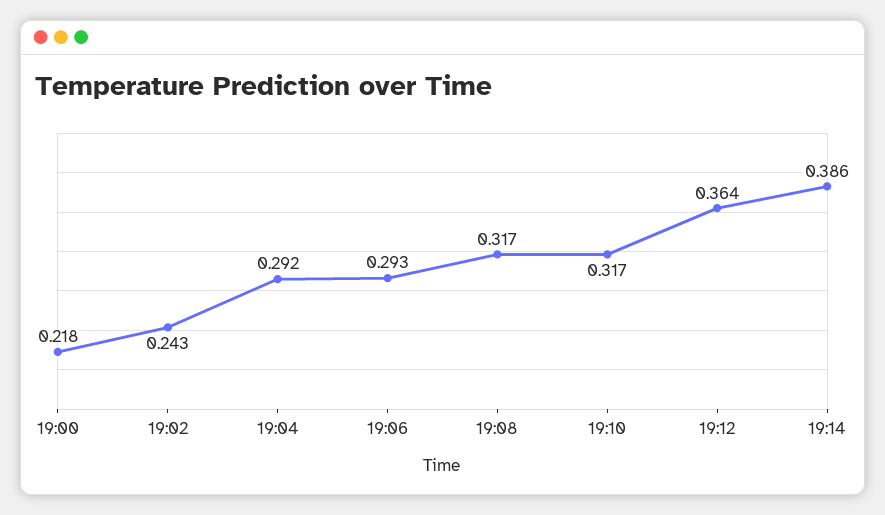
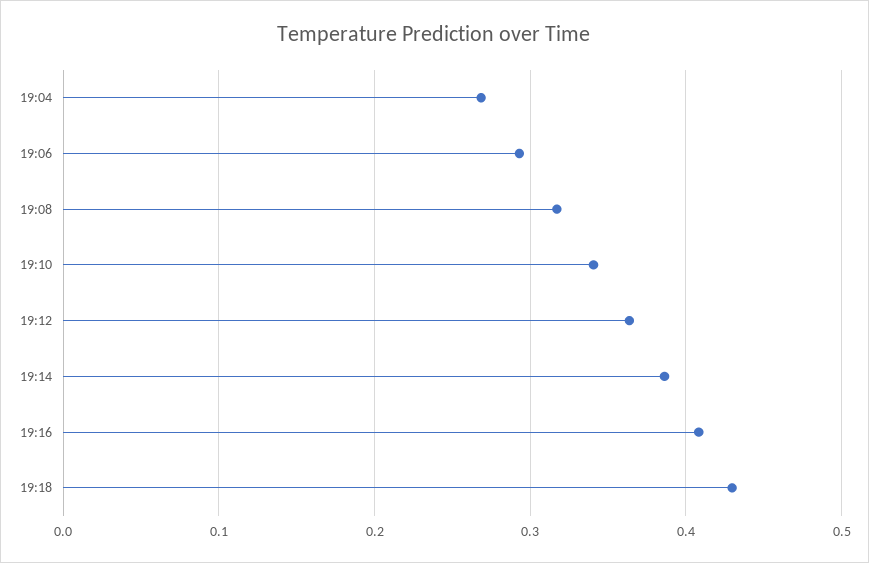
19:00: 0.218 -> none
19:02: 0.243 -> none
19:04: 0.292 -> 0.27
19:10: 0.317 -> 0.34
19:16: none -> 0.41
19:18: none -> 0.43

